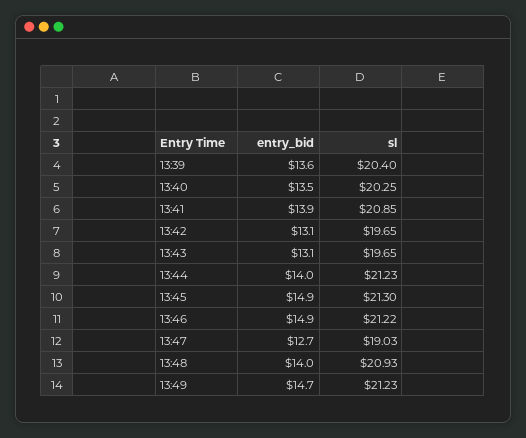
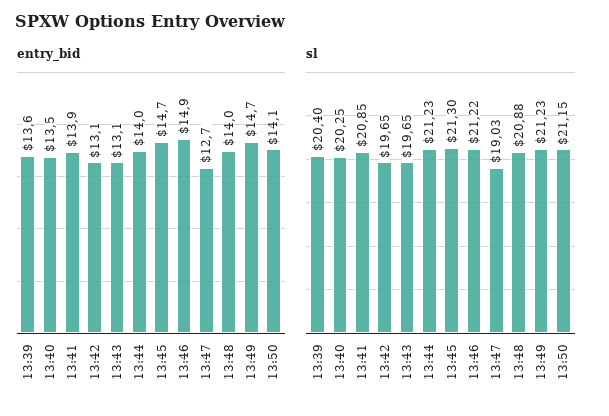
entry_bid, 13:45: 14.9 -> 14.7
sl, 13:48: 20.93 -> 20.88
entry_bid, 13:50: none -> 14.1
sl, 13:50: none -> 21.15

